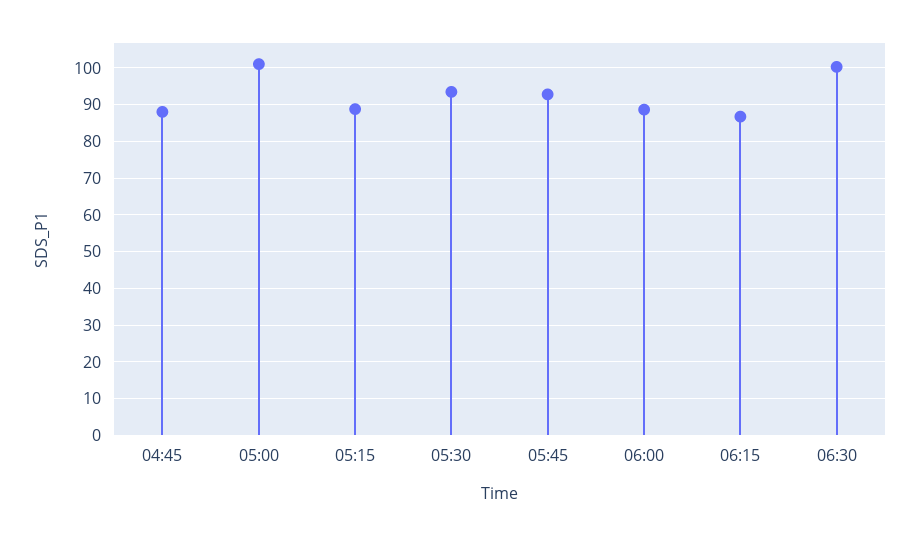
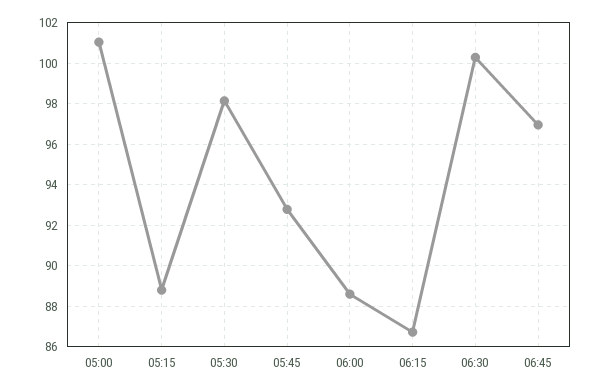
04:45: 88 -> none
05:30: 94 -> 98
06:45: none -> 97

